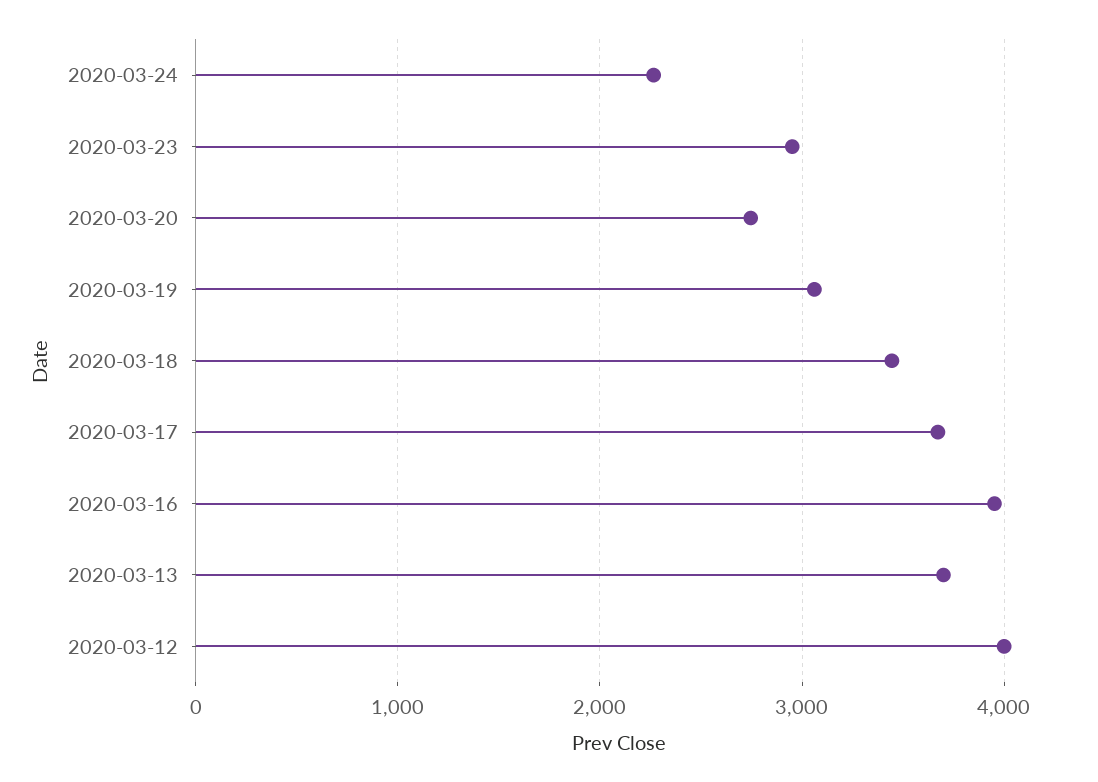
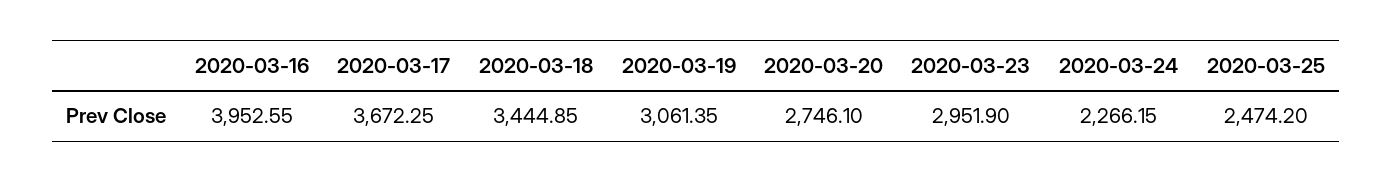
2020-03-13: 3700 -> none
2020-03-12: 4000 -> none
2020-03-25: none -> 2474.2

